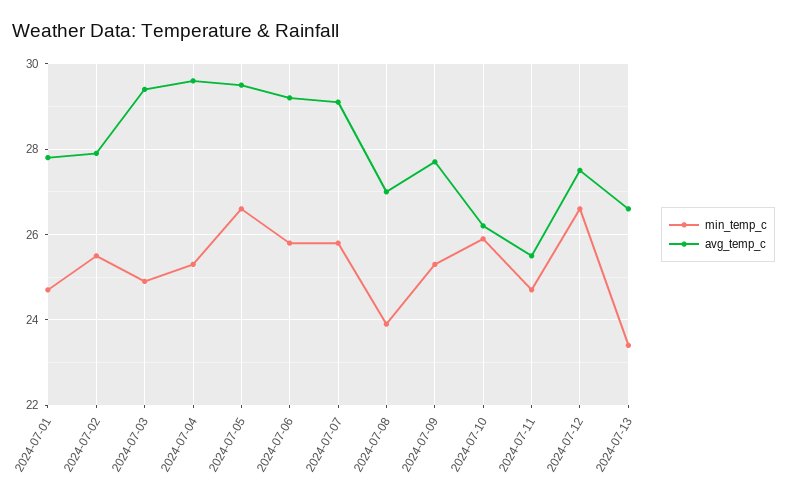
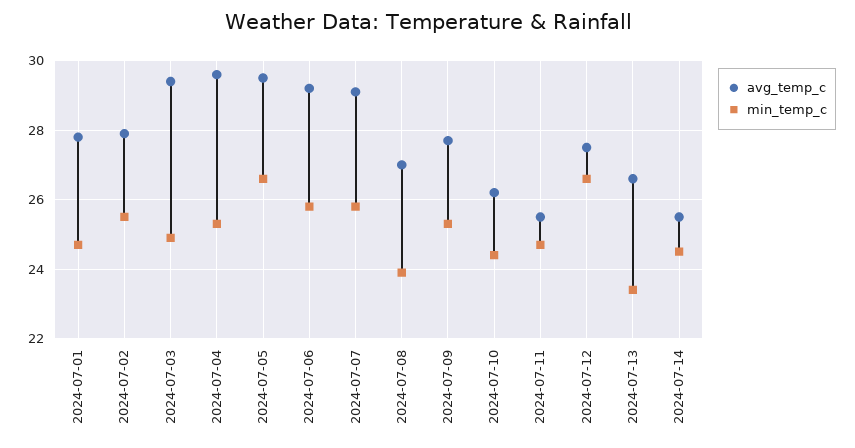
min_temp_c, 2024-07-10: 26 -> 24.5
avg_temp_c, 2024-07-14: none -> 25.5
min_temp_c, 2024-07-14: none -> 24.5

